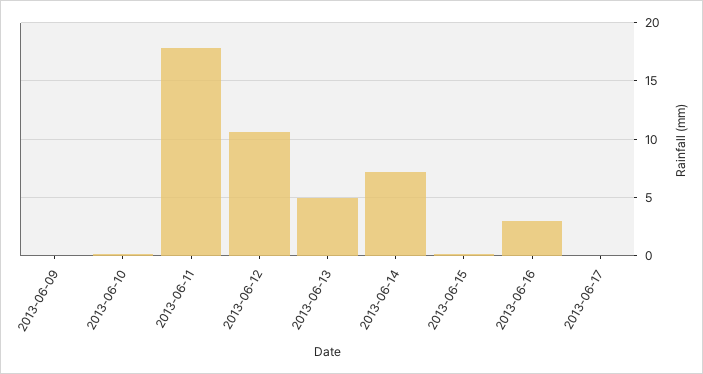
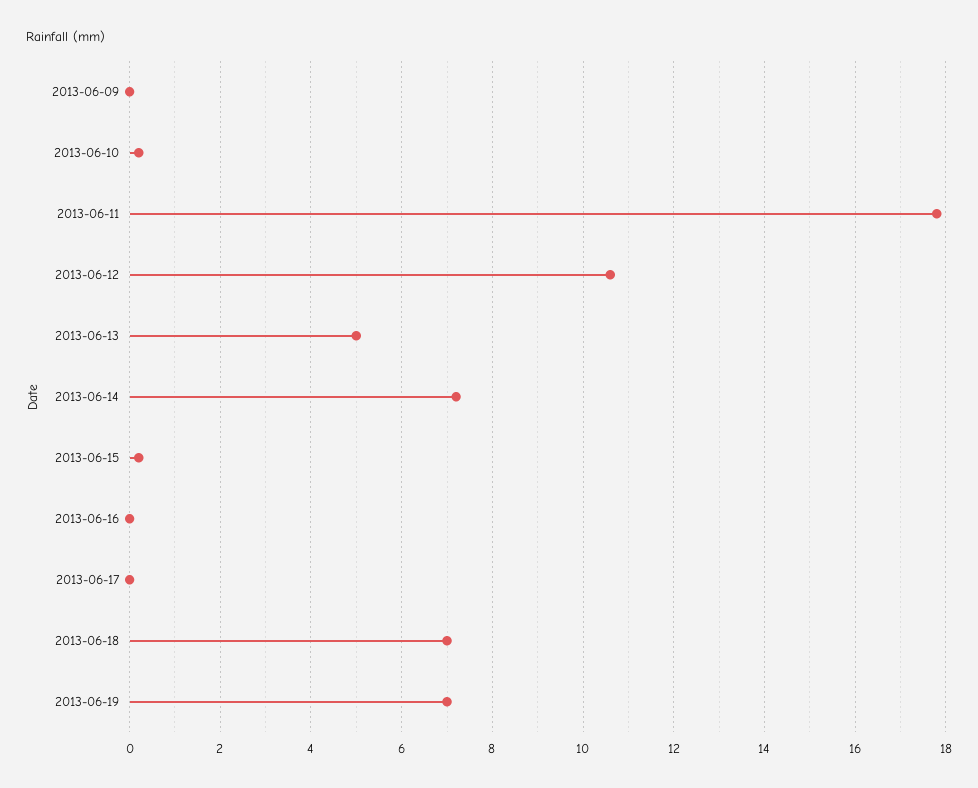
2013-06-16: 3 -> 0
2013-06-18: none -> 7
2013-06-19: none -> 7

